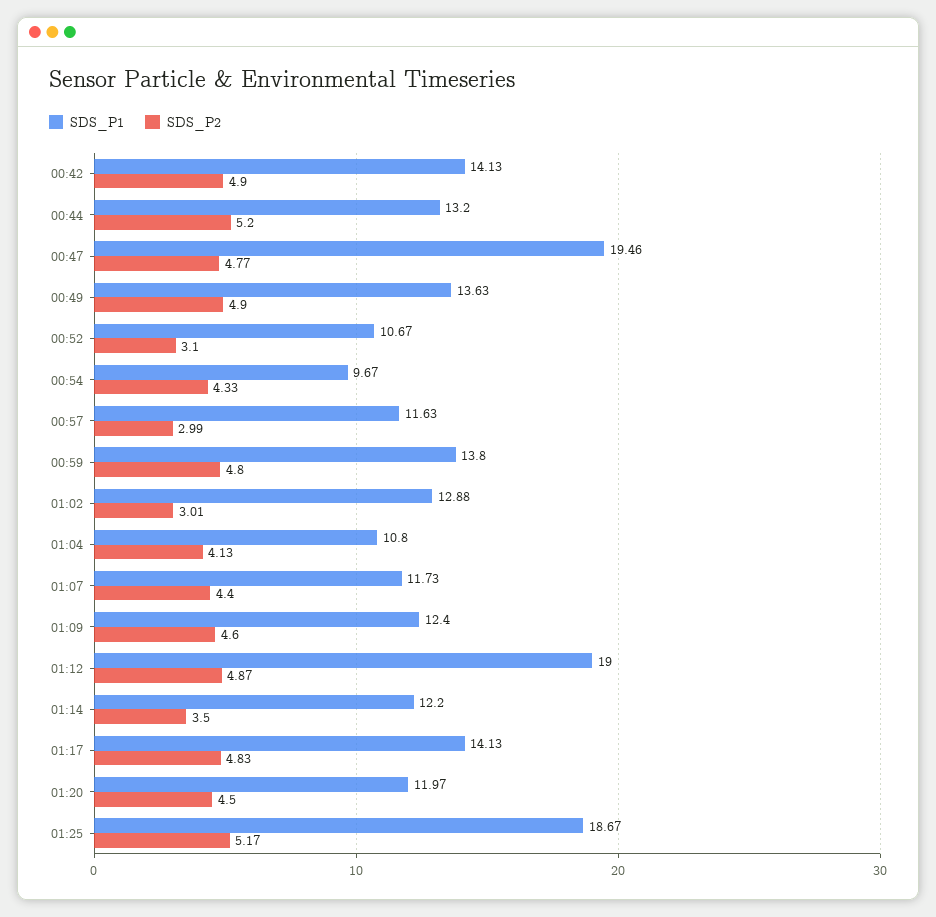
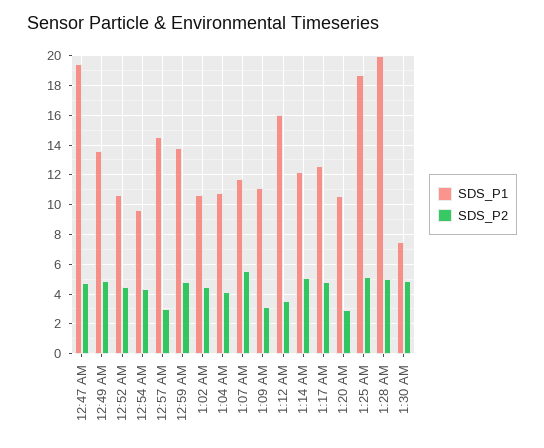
SDS_P1, 00:42: 14.13 -> none
SDS_P2, 00:42: 4.9 -> none
SDS_P1, 00:44: 13.2 -> none
SDS_P2, 00:44: 5.2 -> none
SDS_P2, 00:52: 3.1 -> 4.5
SDS_P1, 00:57: 11.63 -> 14.5
SDS_P1, 01:02: 12.88 -> 10.5
SDS_P2, 01:02: 3.01 -> 4.5
SDS_P2, 01:07: 4.4 -> 5.5
SDS_P1, 01:09: 12.4 -> 11
SDS_P2, 01:09: 4.6 -> 3
SDS_P1, 01:12: 19 -> 16
SDS_P2, 01:12: 4.87 -> 3.5
SDS_P2, 01:14: 3.5 -> 5
SDS_P1, 01:17: 14.13 -> 12.5
SDS_P1, 01:20: 11.97 -> 10.5
SDS_P2, 01:20: 4.5 -> 3
SDS_P1, 1:28 AM: none -> 20
SDS_P2, 1:28 AM: none -> 5
SDS_P1, 1:30 AM: none -> 7.5
SDS_P2, 1:30 AM: none -> 5

